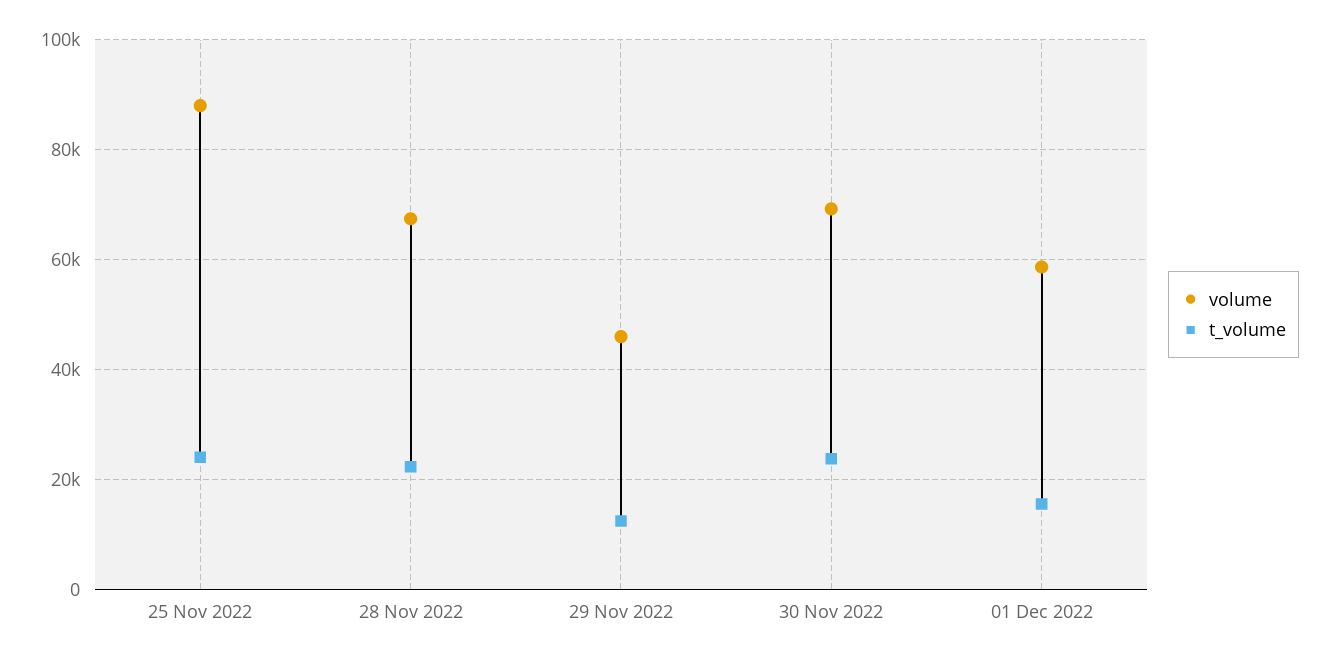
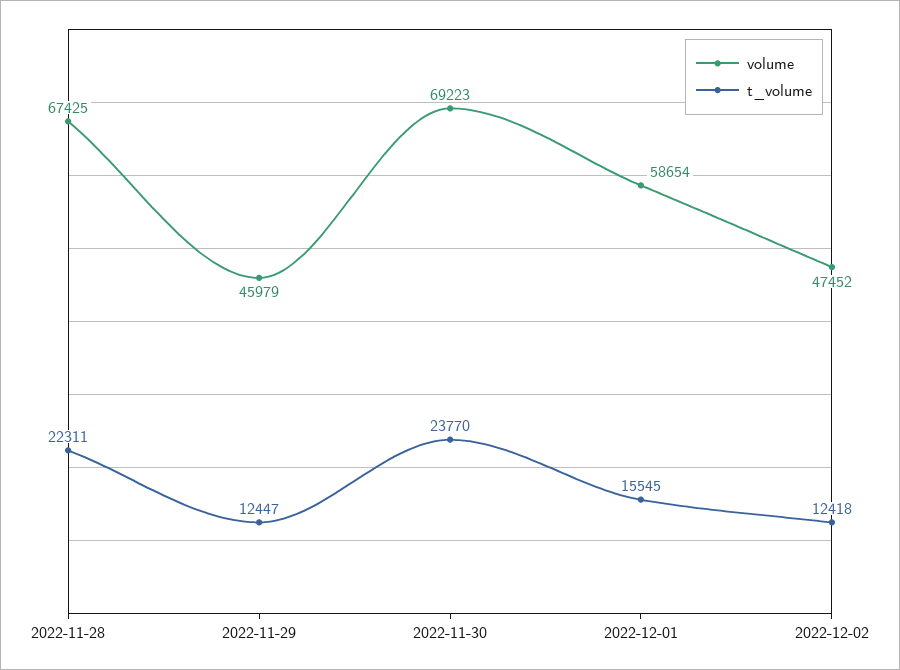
volume, 25 Nov 2022: 88000 -> none
t_volume, 25 Nov 2022: 24000 -> none
volume, 2022-12-02: none -> 47452
t_volume, 2022-12-02: none -> 12418

